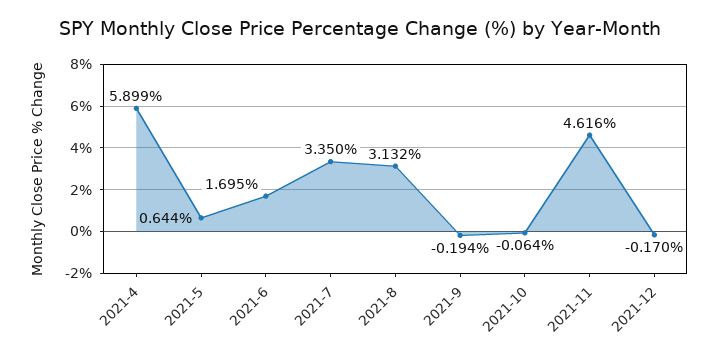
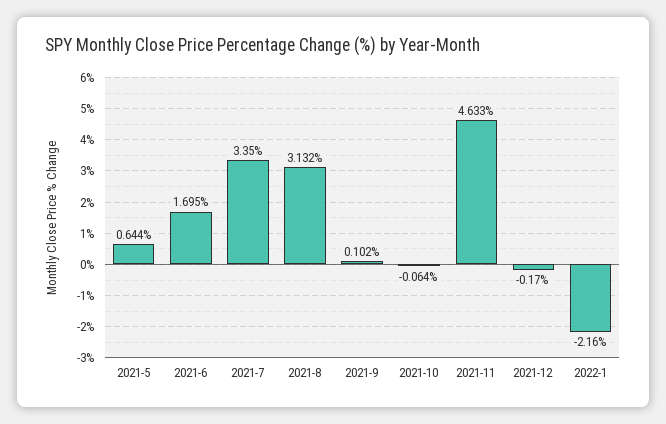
2021-4: 5.899 -> none
2021-9: -0.194 -> 0.102
2021-11: 4.616 -> 4.633
2022-1: none -> -2.16

